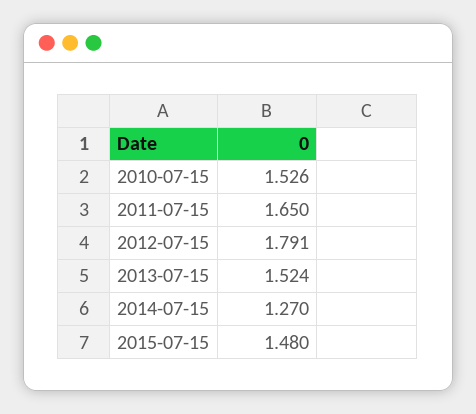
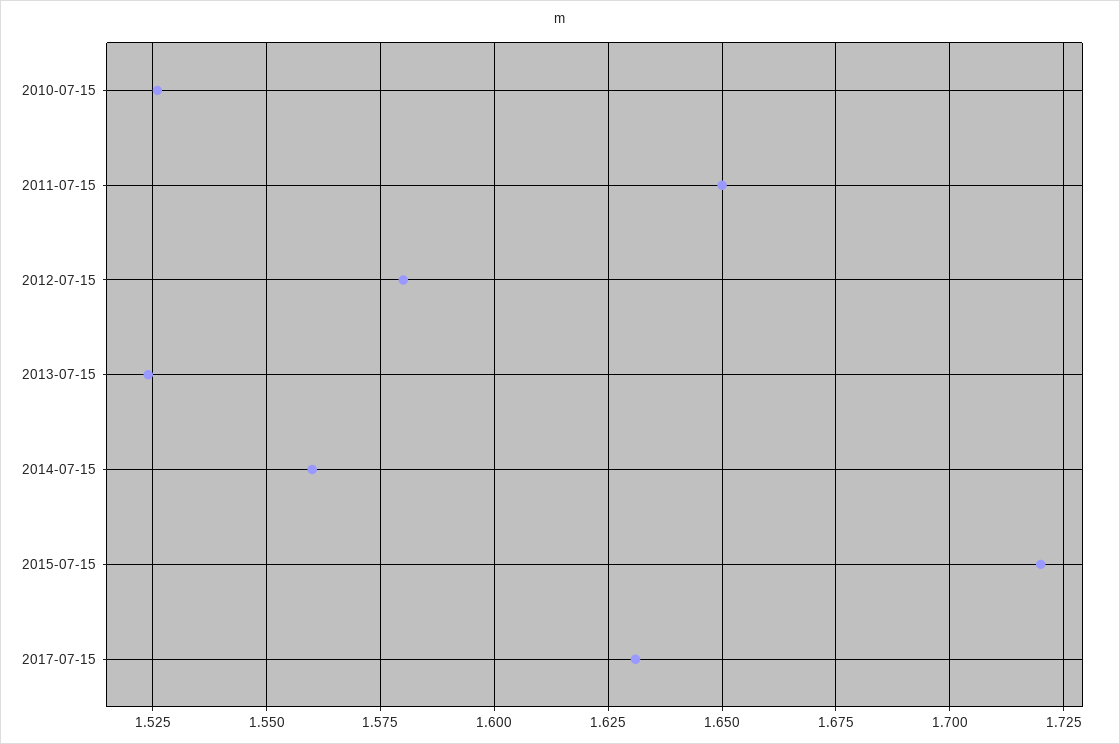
2012-07-15: 1.791 -> 1.58
2014-07-15: 1.27 -> 1.56
2015-07-15: 1.48 -> 1.72
2017-07-15: none -> 1.63

